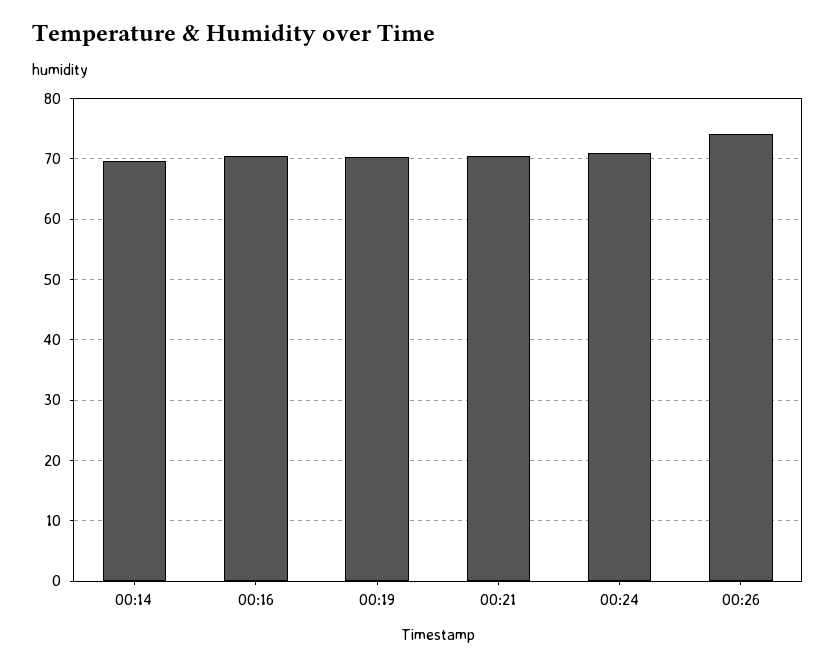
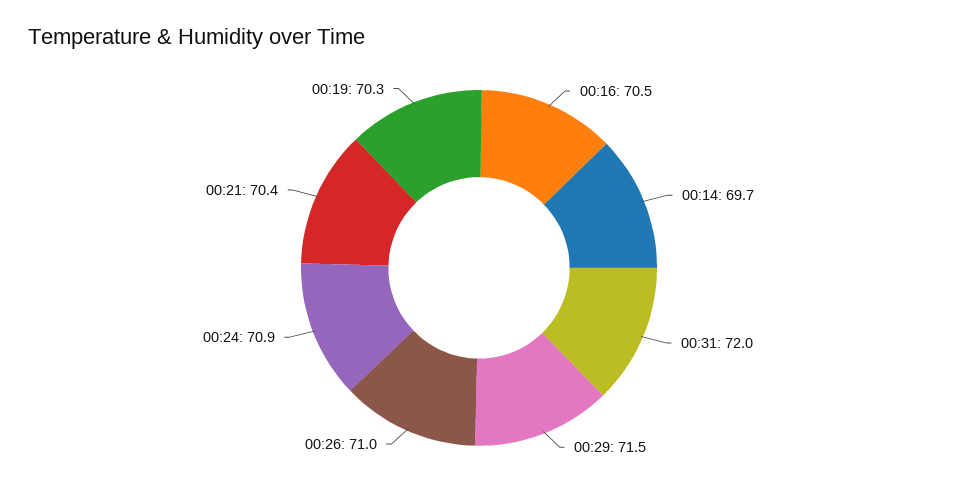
00:26: 74 -> 71
00:31: none -> 72
00:29: none -> 71.5

